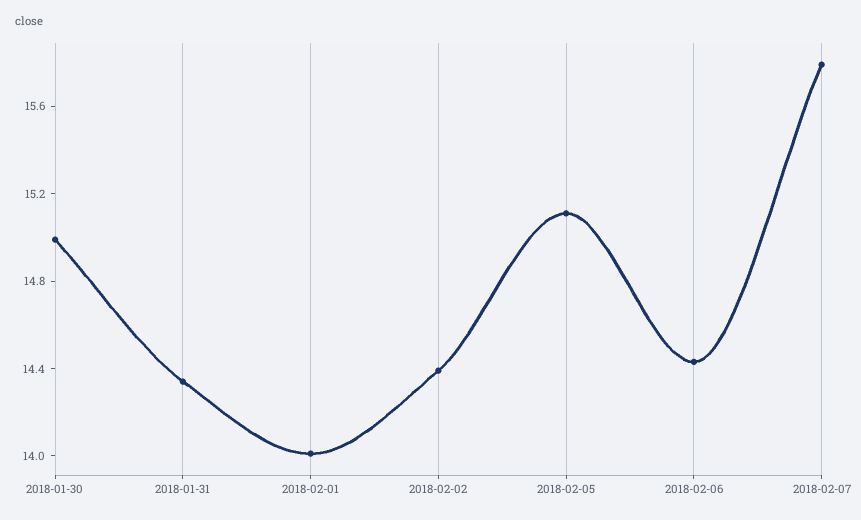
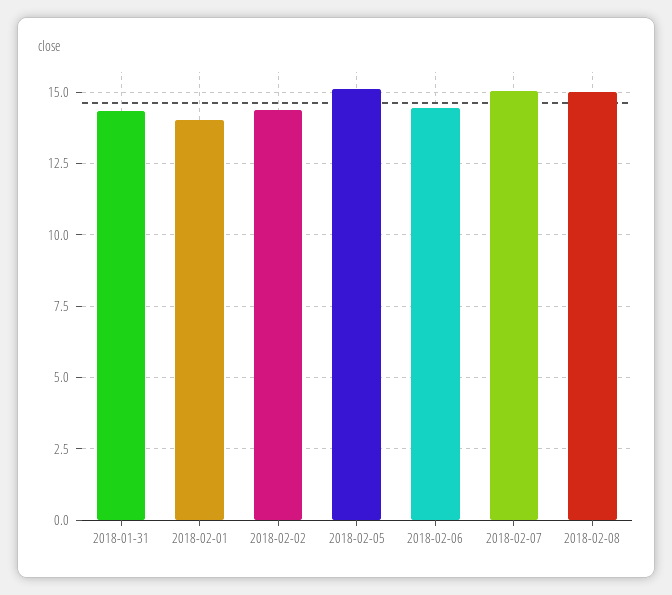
2018-01-30: 15 -> none
2018-02-07: 15.8 -> 15
2018-02-08: none -> 15

